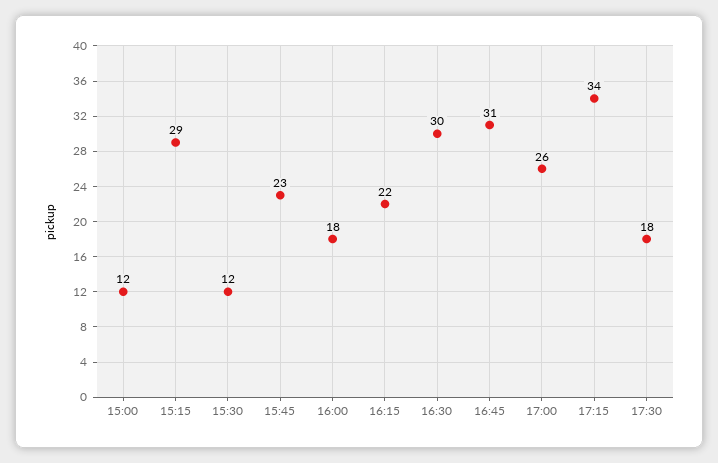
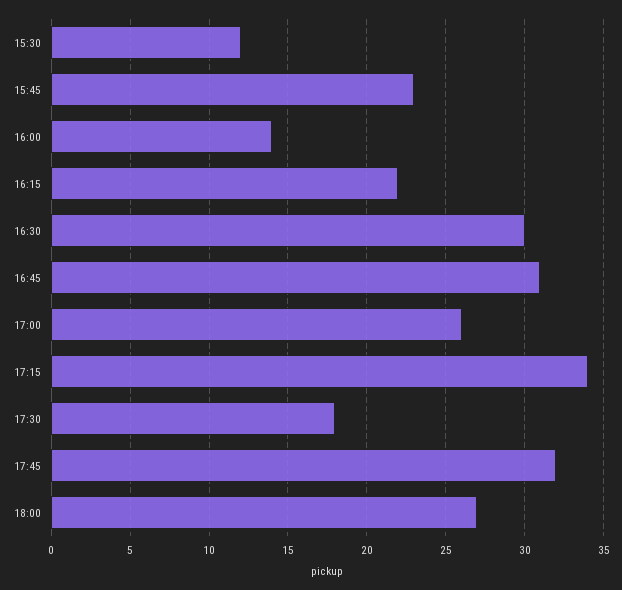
15:00: 12 -> none
15:15: 29 -> none
16:00: 18 -> 14
17:45: none -> 32
18:00: none -> 27

